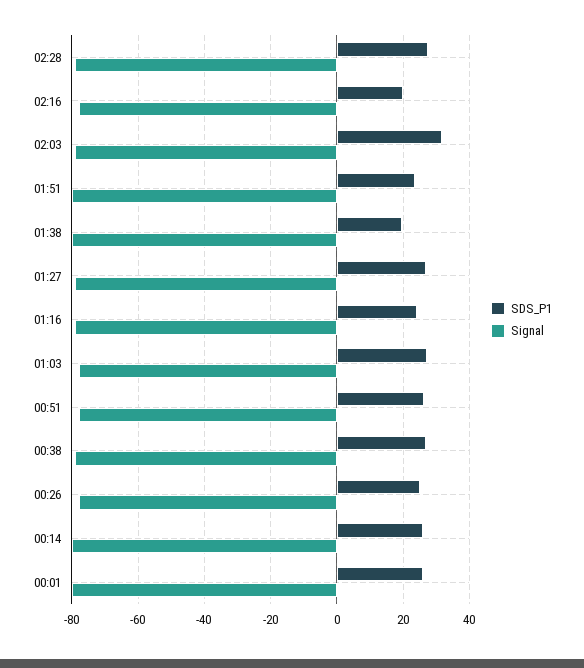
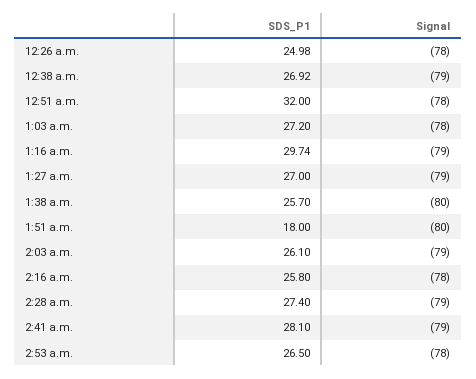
SDS_P1, 02:16: 20 -> 25.8
SDS_P1, 02:03: 32 -> 26.1
SDS_P1, 01:51: 24 -> 18
SDS_P1, 01:38: 20 -> 25.7
SDS_P1, 01:16: 24 -> 29.74
SDS_P1, 00:51: 26 -> 32
SDS_P1, 00:14: 26 -> none
Signal, 00:14: -80 -> none
SDS_P1, 00:01: 26 -> none
Signal, 00:01: -80 -> none
SDS_P1, 2:41 a.m.: none -> 28.1
Signal, 2:41 a.m.: none -> -79
SDS_P1, 2:53 a.m.: none -> 26.5
Signal, 2:53 a.m.: none -> -78

